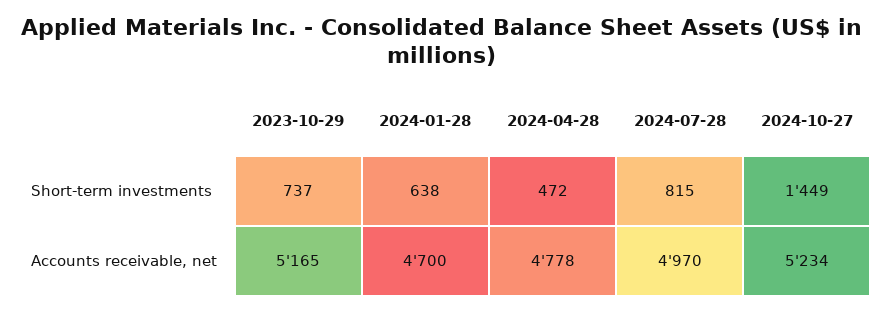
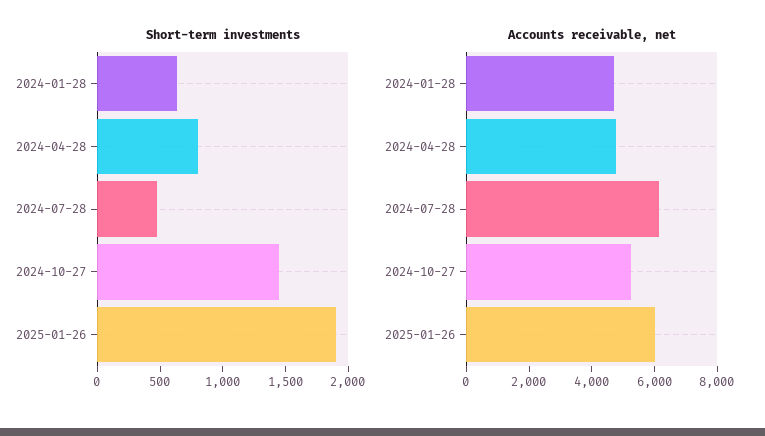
Short-term investments, 2023-10-29: 737 -> none
Short-term investments, 2024-04-28: 472 -> 800
Short-term investments, 2024-07-28: 815 -> 500
Accounts receivable, net, 2023-10-29: 5165 -> none
Accounts receivable, net, 2024-07-28: 4970 -> 6000
Short-term investments, 2025-01-26: none -> 1900
Accounts receivable, net, 2025-01-26: none -> 6000

